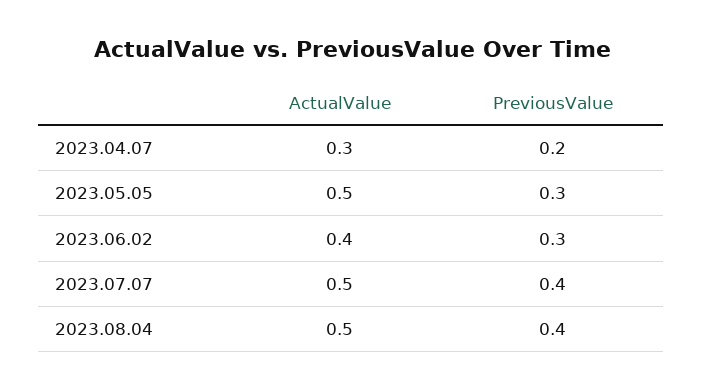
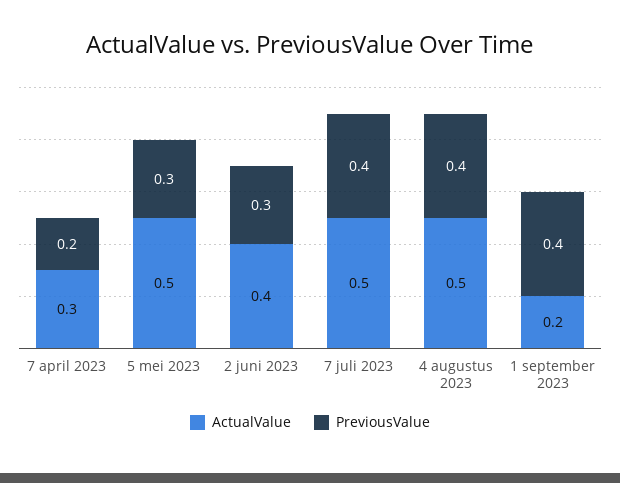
ActualValue, 1 september 2023: none -> 0.2
PreviousValue, 1 september 2023: none -> 0.4

